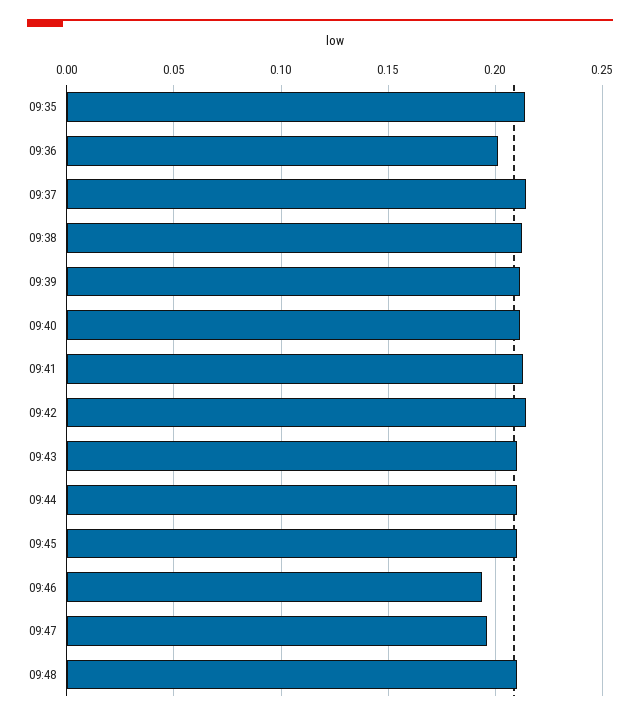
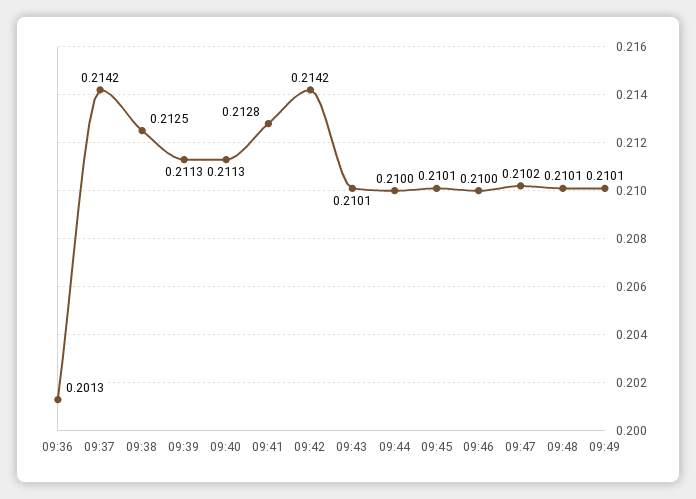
09:35: 0.215 -> none
09:46: 0.195 -> 0.21
09:47: 0.195 -> 0.2102
09:49: none -> 0.2101

